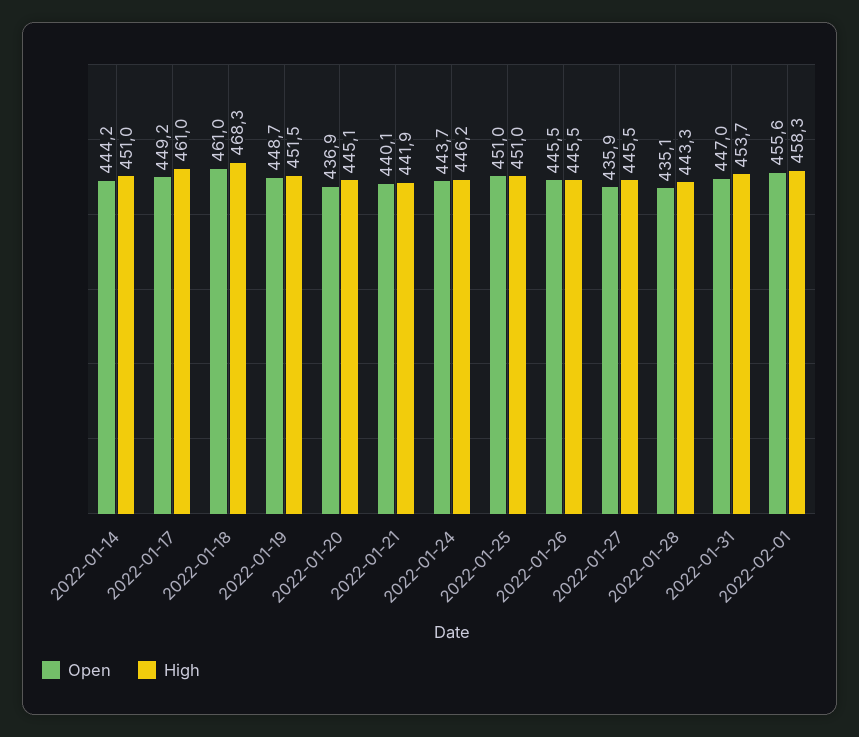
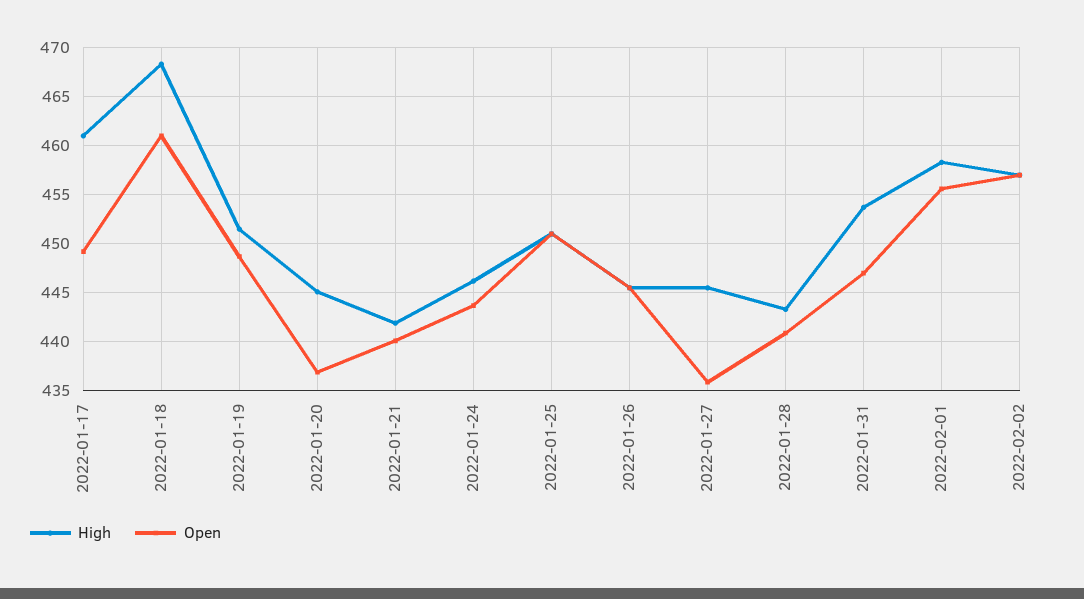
Open, 2022-01-14: 444.2 -> none
High, 2022-01-14: 451 -> none
Open, 2022-01-28: 435.1 -> 441
High, 2022-02-02: none -> 457
Open, 2022-02-02: none -> 457

